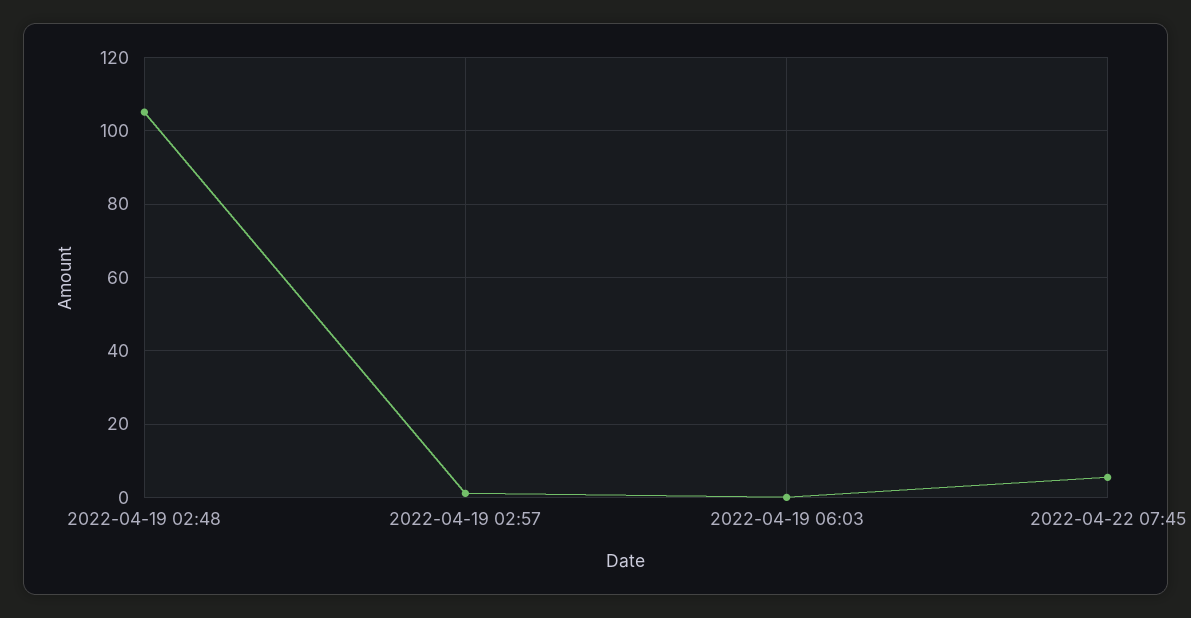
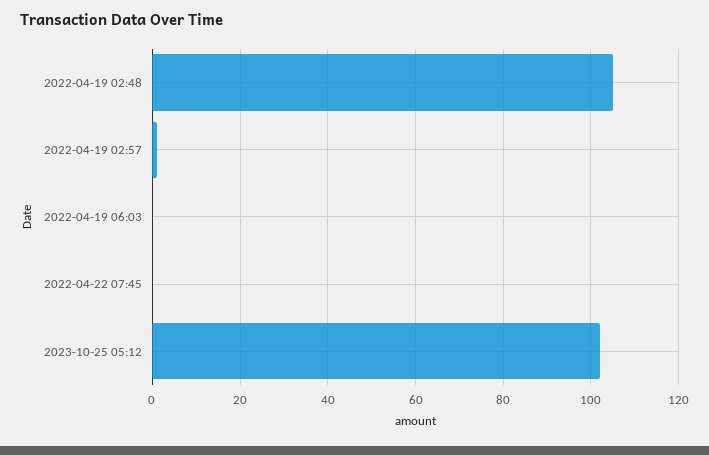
2022-04-22 07:45: 6 -> 0
2023-10-25 05:12: none -> 102

